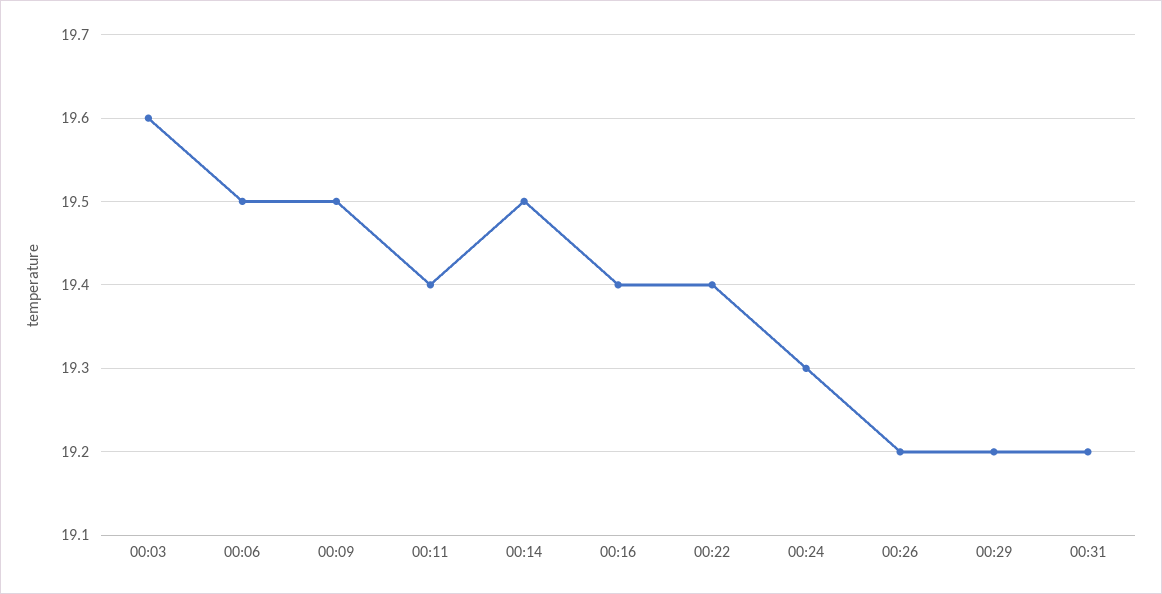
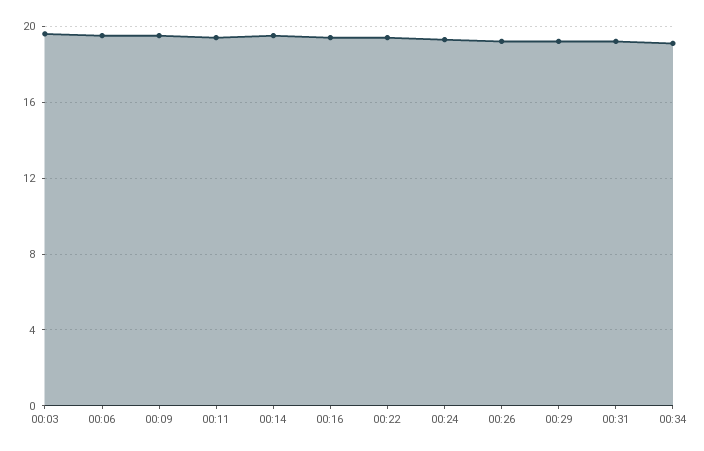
00:34: none -> 19

